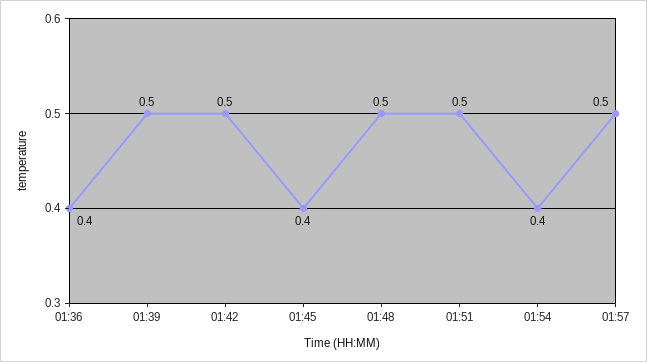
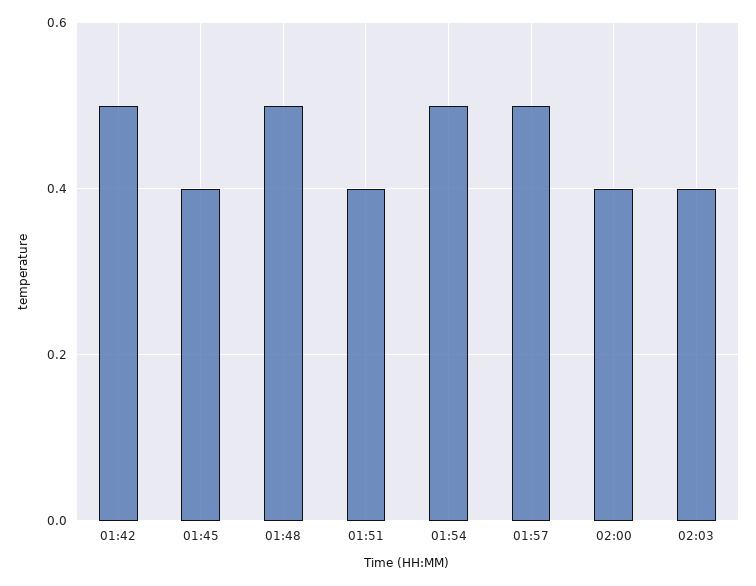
01:36: 0.4 -> none
01:39: 0.5 -> none
01:51: 0.5 -> 0.4
01:54: 0.4 -> 0.5
02:00: none -> 0.4
02:03: none -> 0.4

